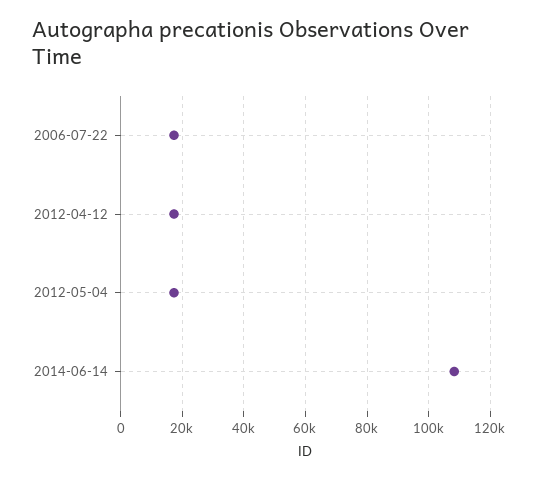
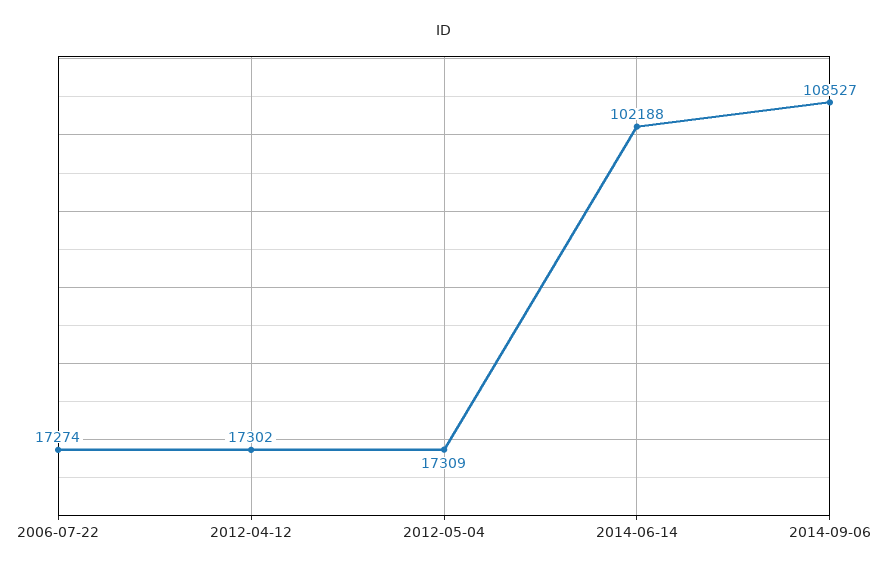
2014-06-14: 108000 -> 102188
2014-09-06: none -> 108527

